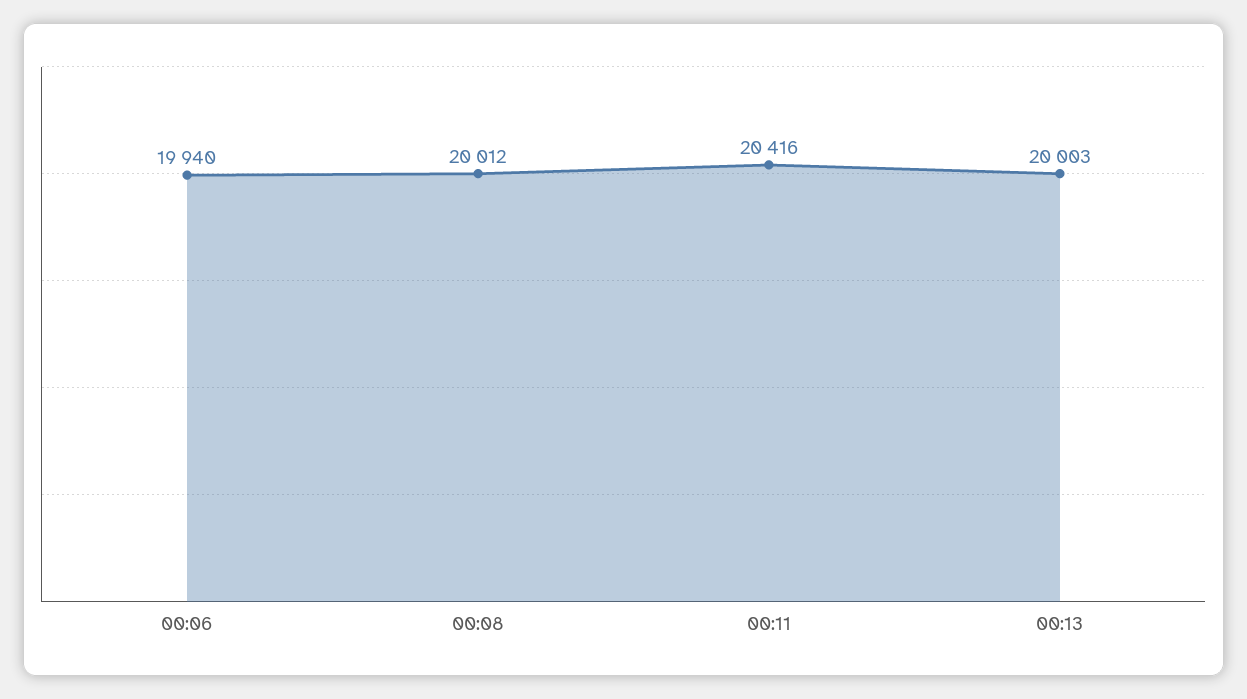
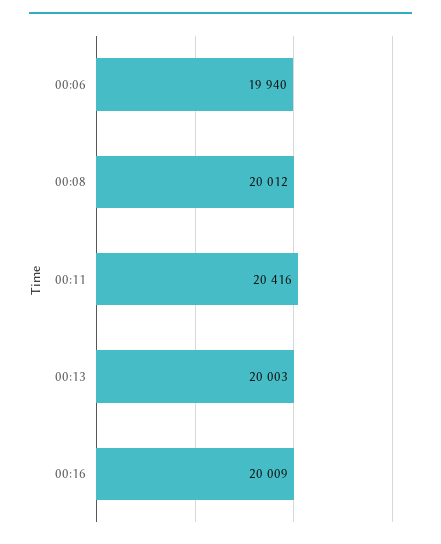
00:16: none -> 20009

